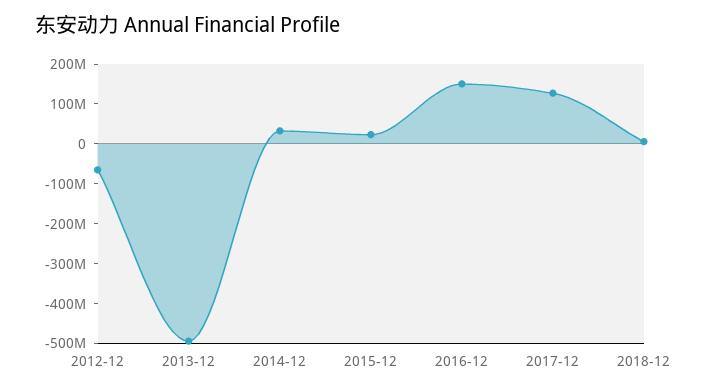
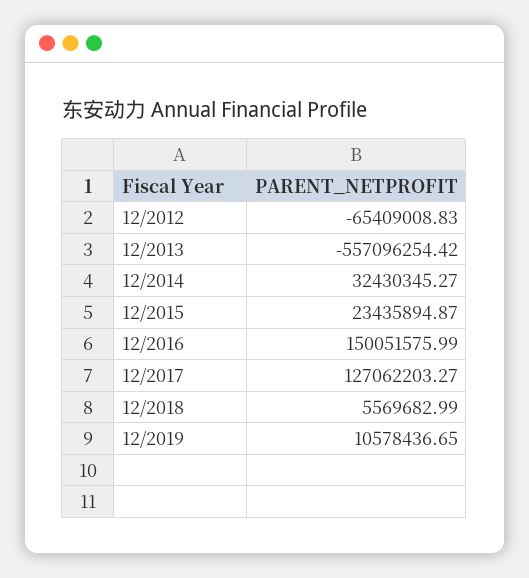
2013-12: -500000000 -> -557096254.42
12/2019: none -> 10578436.65

